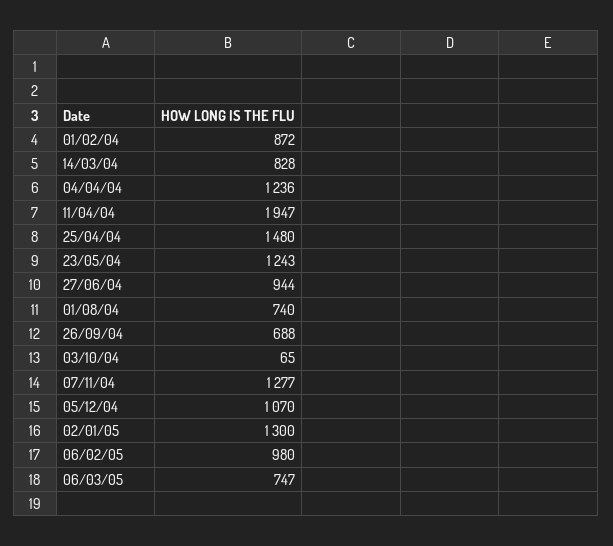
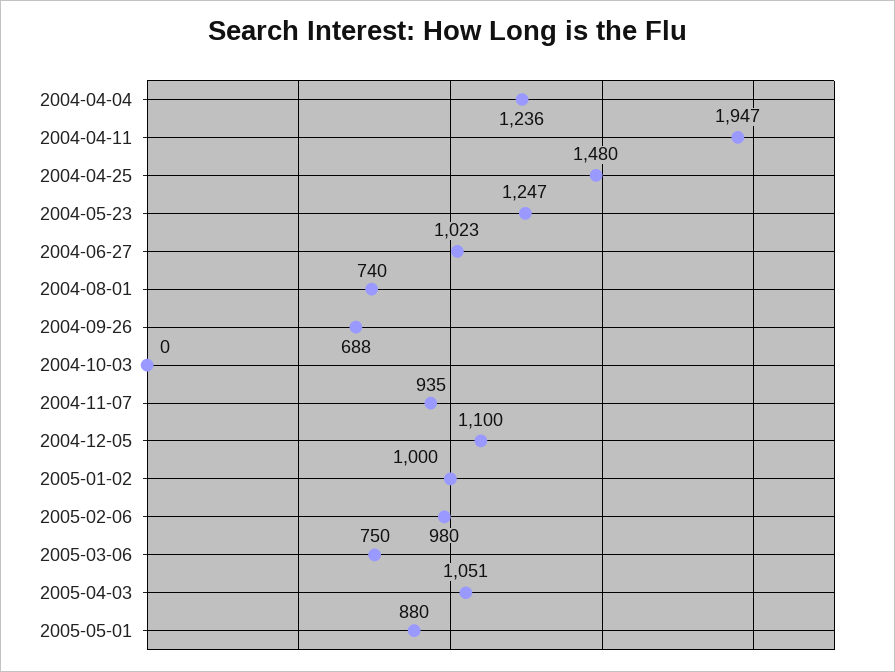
01/02/04: 872 -> none
14/03/04: 828 -> none
23/05/04: 1243 -> 1247
27/06/04: 944 -> 1023
03/10/04: 65 -> 0
07/11/04: 1277 -> 935
05/12/04: 1070 -> 1100
02/01/05: 1300 -> 1000
06/03/05: 747 -> 750
2005-04-03: none -> 1051
2005-05-01: none -> 880

